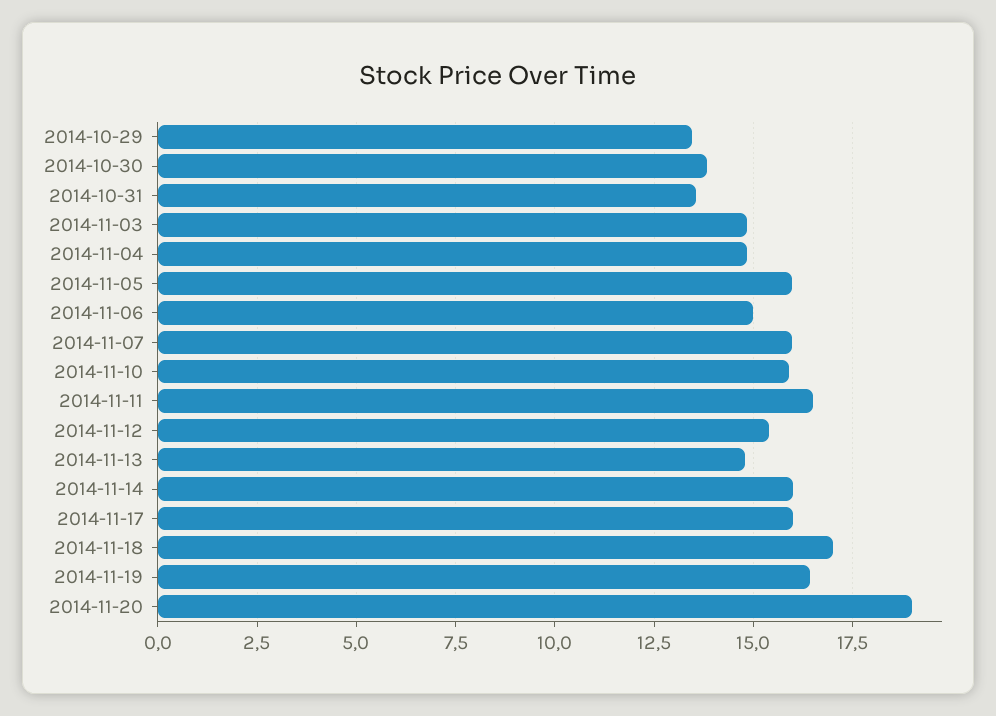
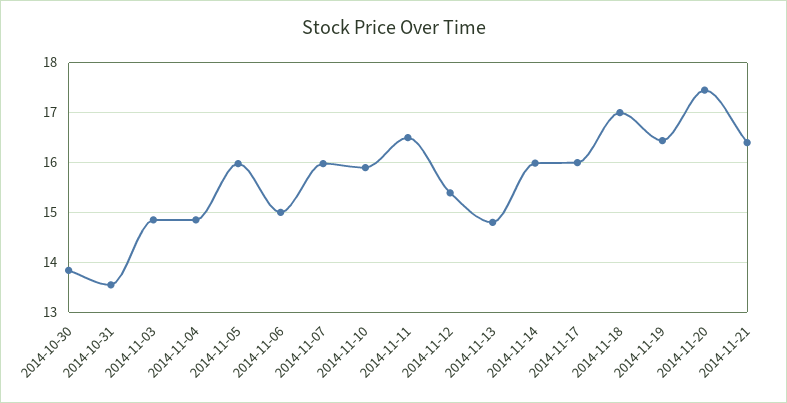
2014-10-29: 13.5 -> none
2014-11-20: 19 -> 17.4
2014-11-21: none -> 16.4

